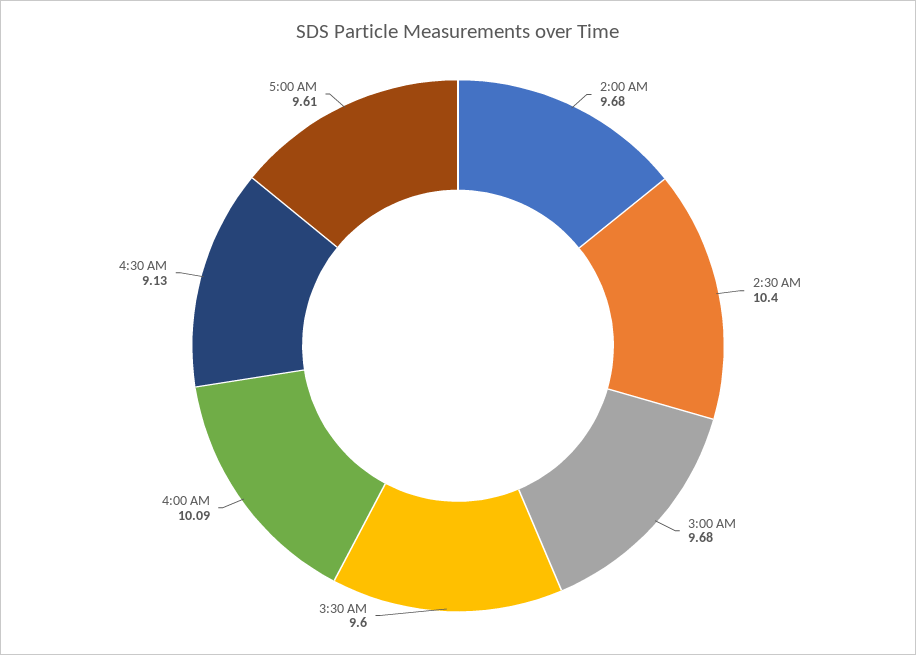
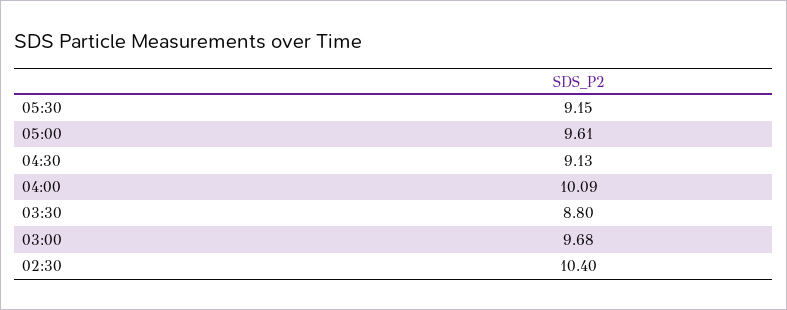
2:00 AM: 9.68 -> none
3:30 AM: 9.6 -> 8.8
05:30: none -> 9.15

